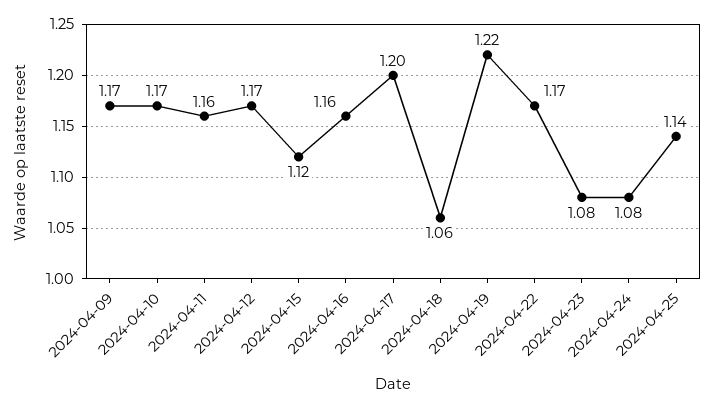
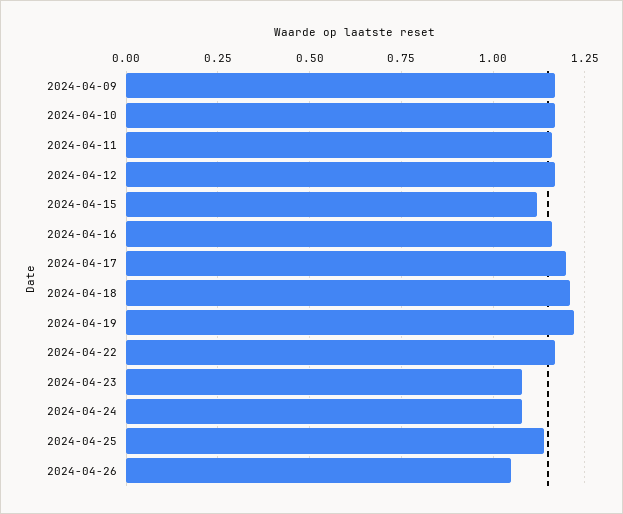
2024-04-18: 1.06 -> 1.2
2024-04-26: none -> 1.05

